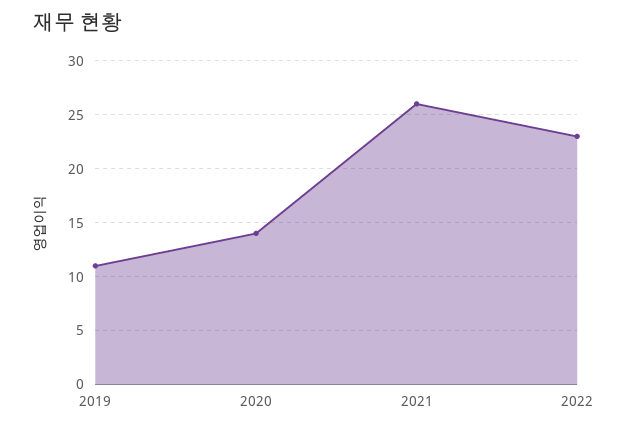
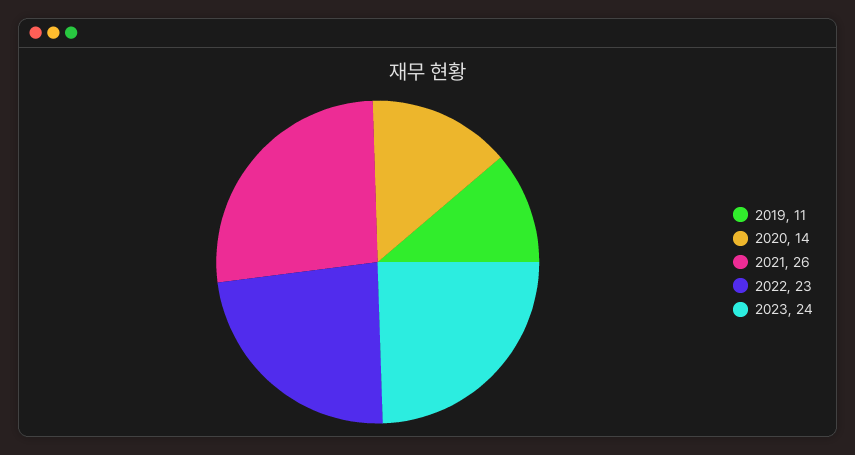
2023: none -> 24

